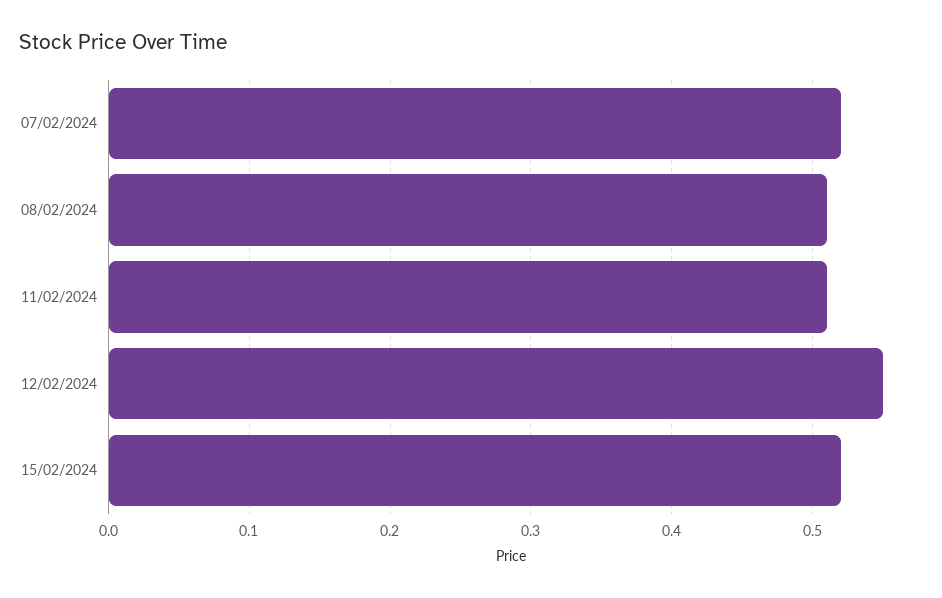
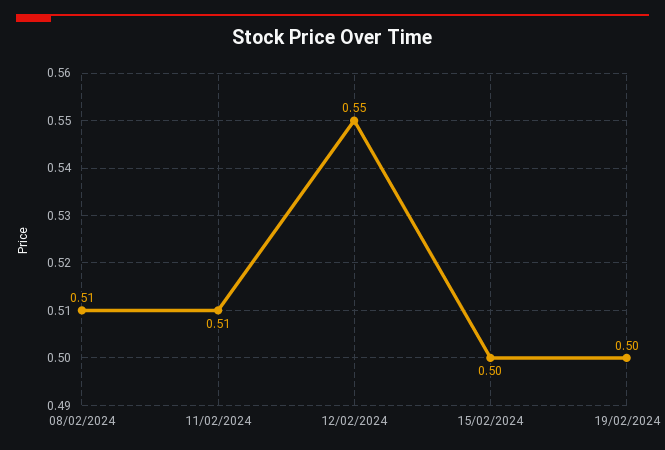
07/02/2024: 0.52 -> none
15/02/2024: 0.52 -> 0.5
19/02/2024: none -> 0.5

